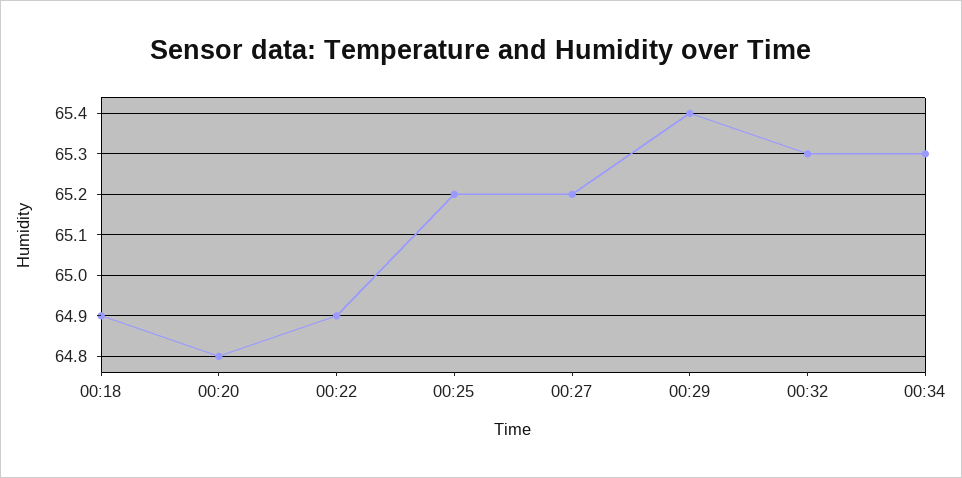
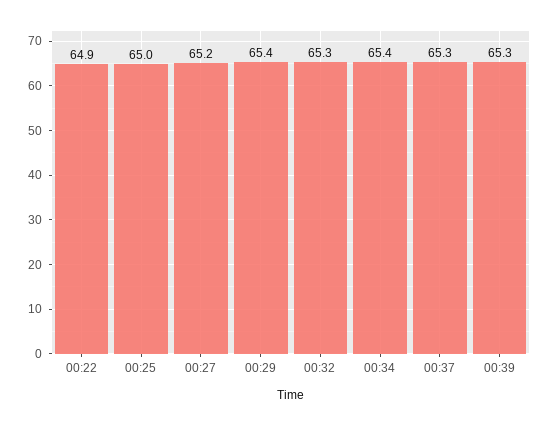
00:18: 64.9 -> none
00:20: 64.8 -> none
00:25: 65.2 -> 65
00:34: 65.3 -> 65.4
00:37: none -> 65.3
00:39: none -> 65.3

